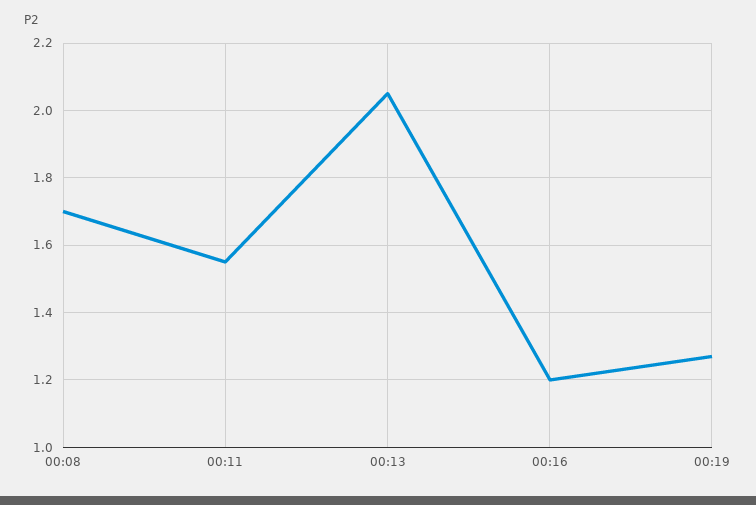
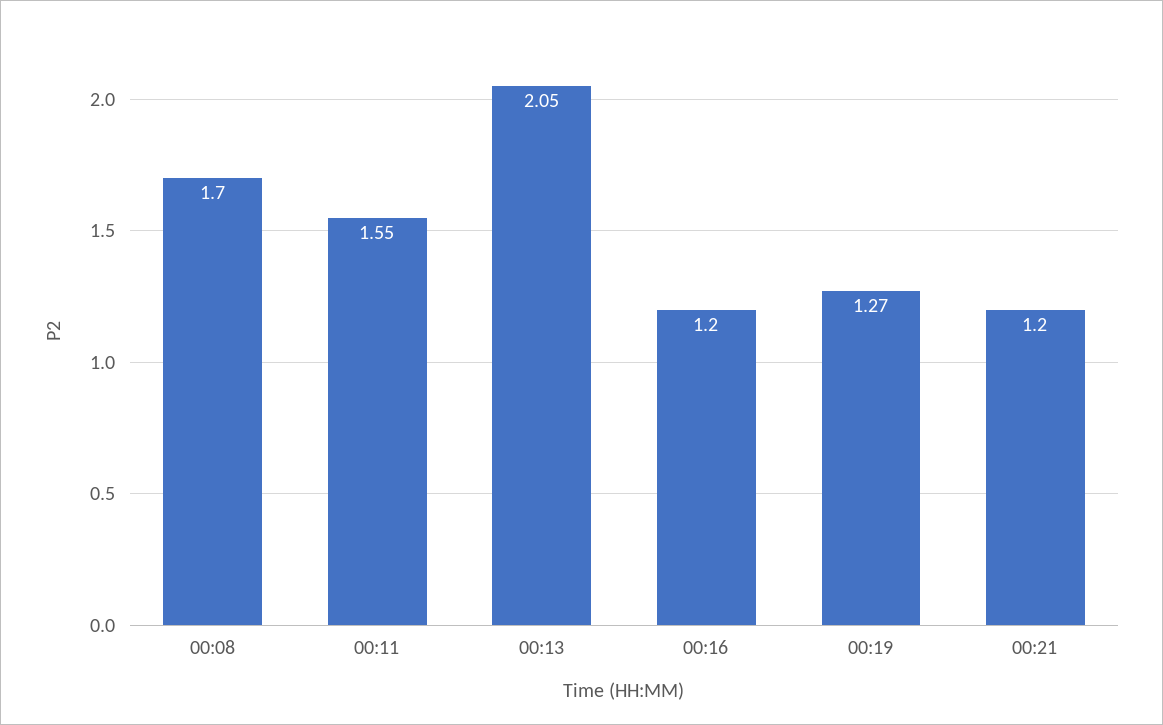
00:21: none -> 1.2

